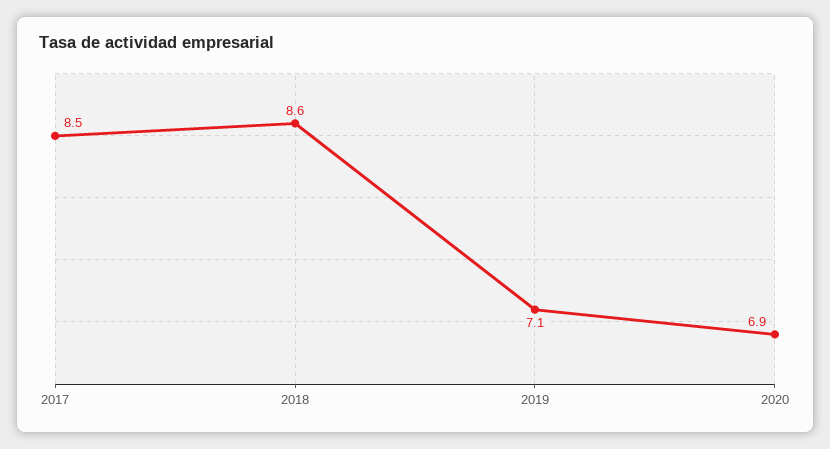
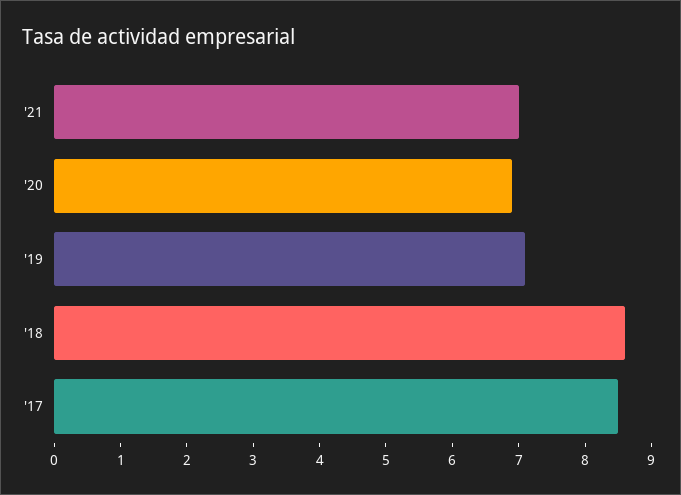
'21: none -> 7

